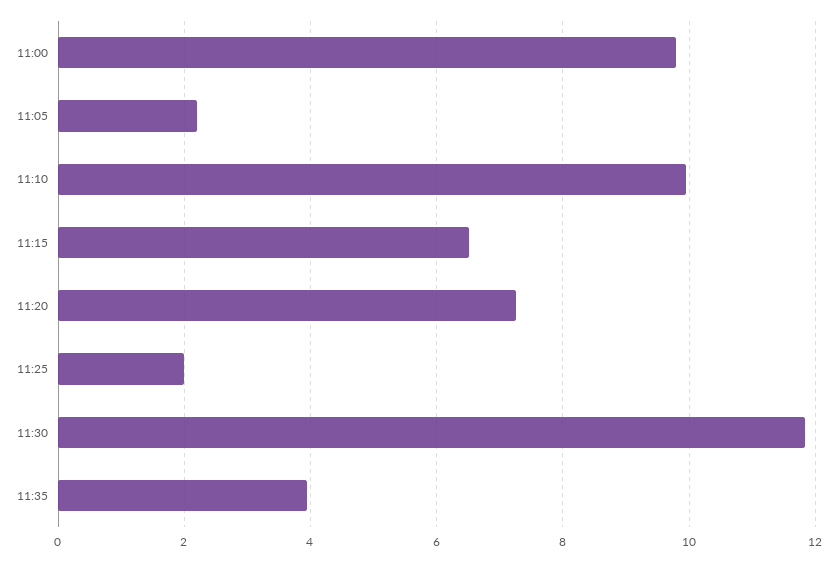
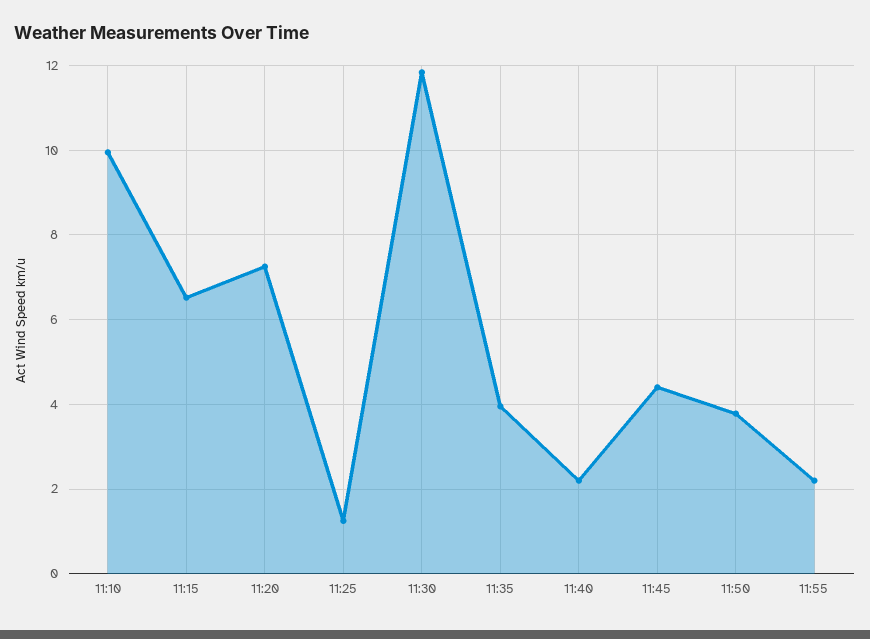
11:00: 9.8 -> none
11:05: 2.2 -> none
11:25: 2 -> 1.2
11:40: none -> 2.2
11:45: none -> 4.4
11:50: none -> 3.8
11:55: none -> 2.2

